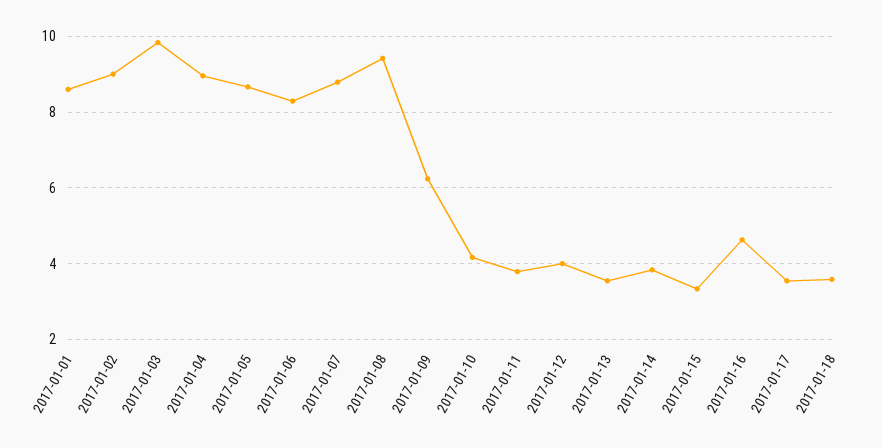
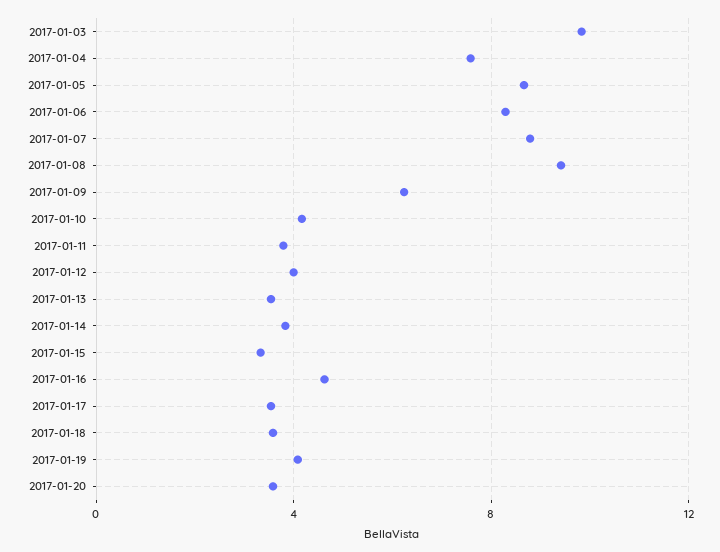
2017-01-01: 8.6 -> none
2017-01-02: 9 -> none
2017-01-04: 9 -> 7.5
2017-01-19: none -> 4
2017-01-20: none -> 3.5

